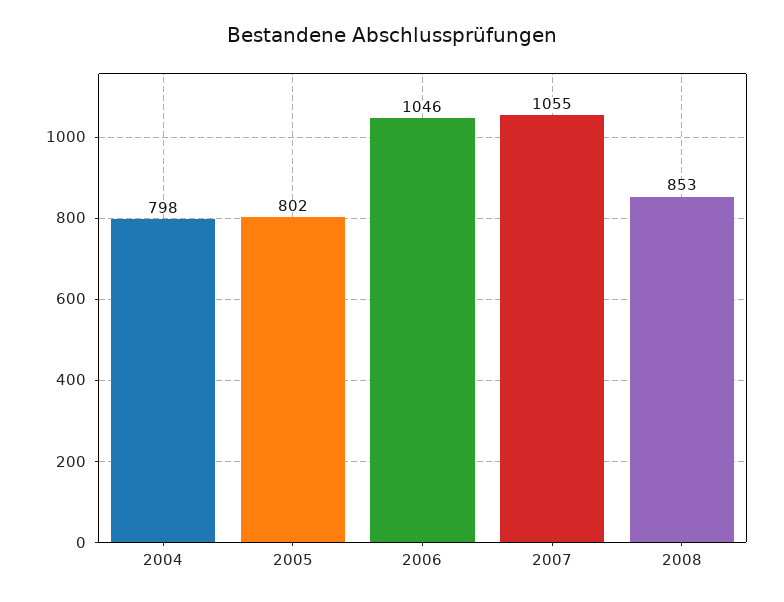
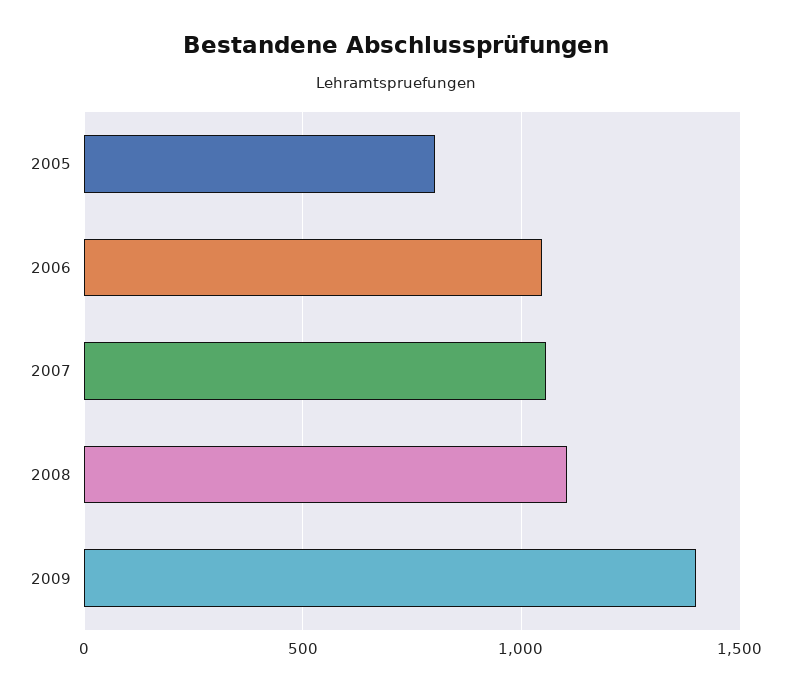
2004: 798 -> none
2008: 853 -> 1100
2009: none -> 1400

